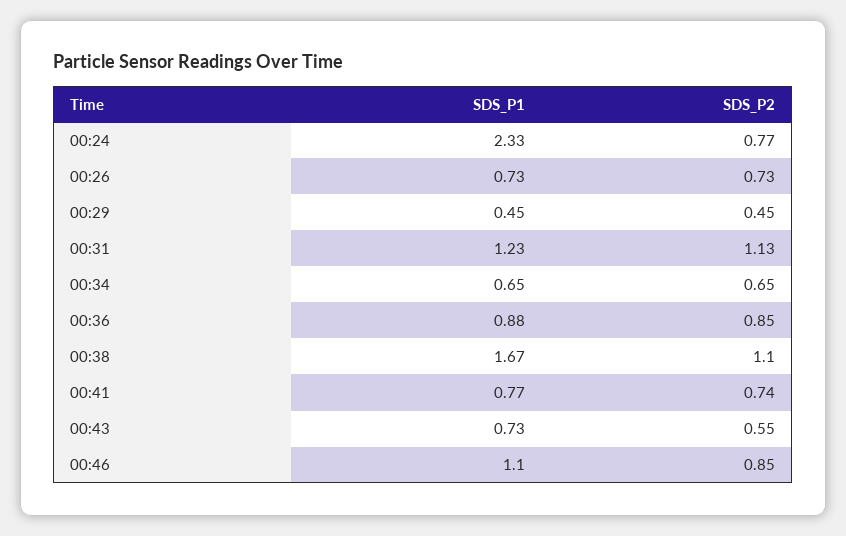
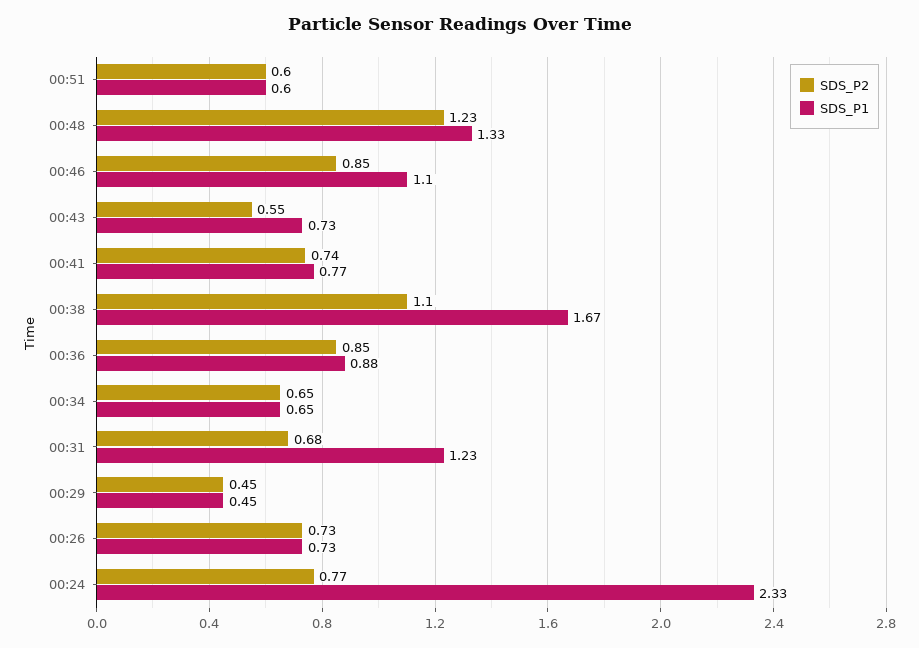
SDS_P2, 00:31: 1.13 -> 0.68
SDS_P2, 00:51: none -> 0.6
SDS_P1, 00:51: none -> 0.6
SDS_P2, 00:48: none -> 1.23
SDS_P1, 00:48: none -> 1.33

